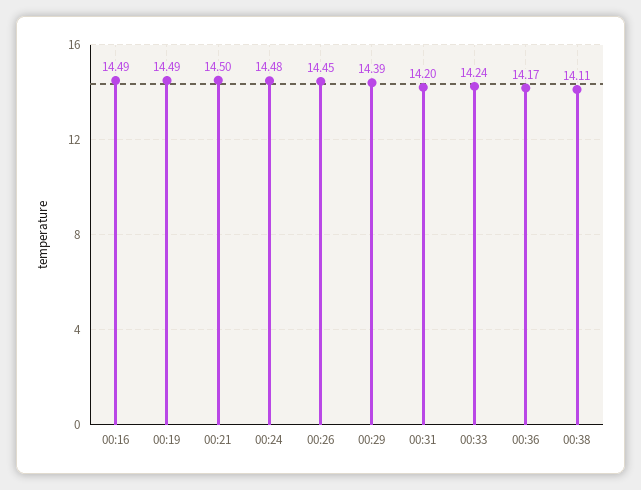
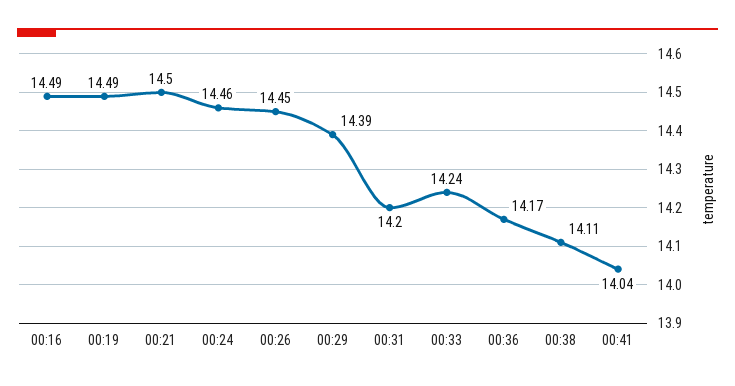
00:24: 14.48 -> 14.46
00:41: none -> 14.04

